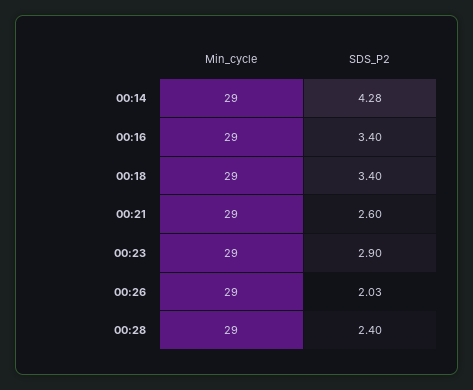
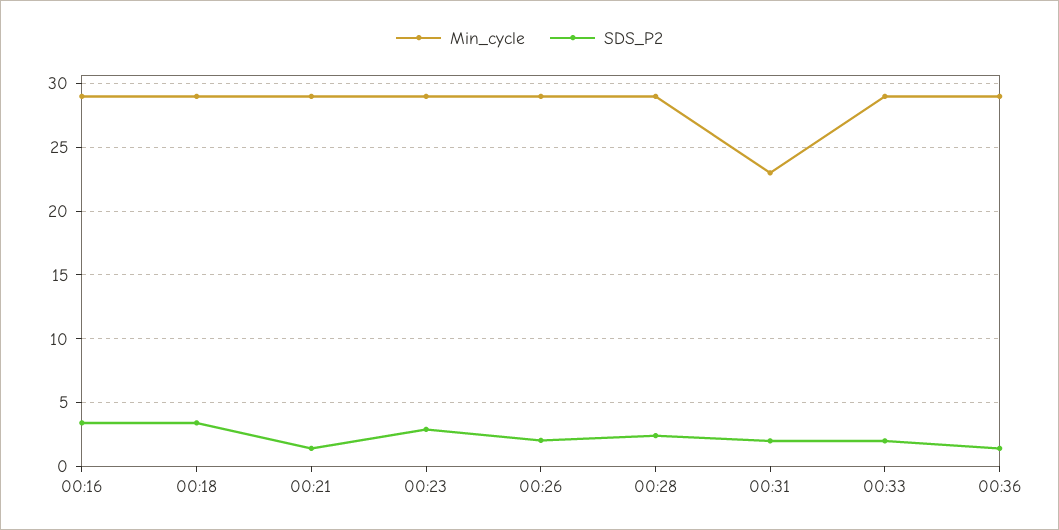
Min_cycle, 00:14: 29 -> none
SDS_P2, 00:14: 4.28 -> none
SDS_P2, 00:21: 2.6 -> 1.5
Min_cycle, 00:31: none -> 23
SDS_P2, 00:31: none -> 2
Min_cycle, 00:33: none -> 29
SDS_P2, 00:33: none -> 2
Min_cycle, 00:36: none -> 29
SDS_P2, 00:36: none -> 1.5

